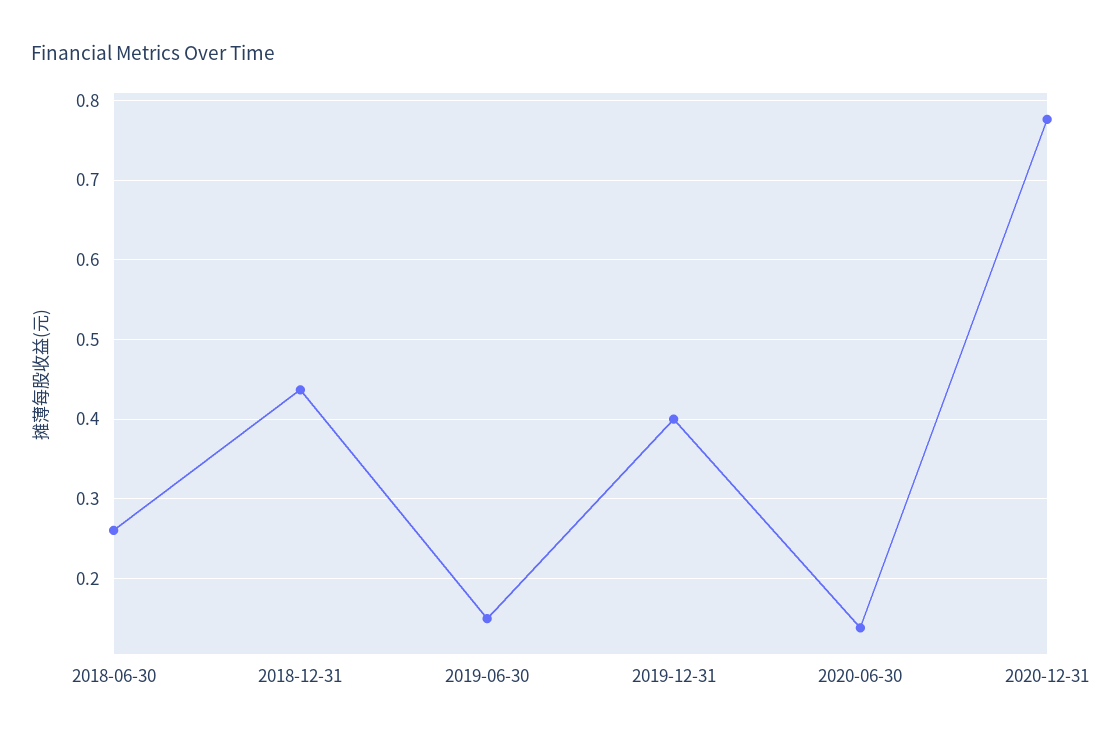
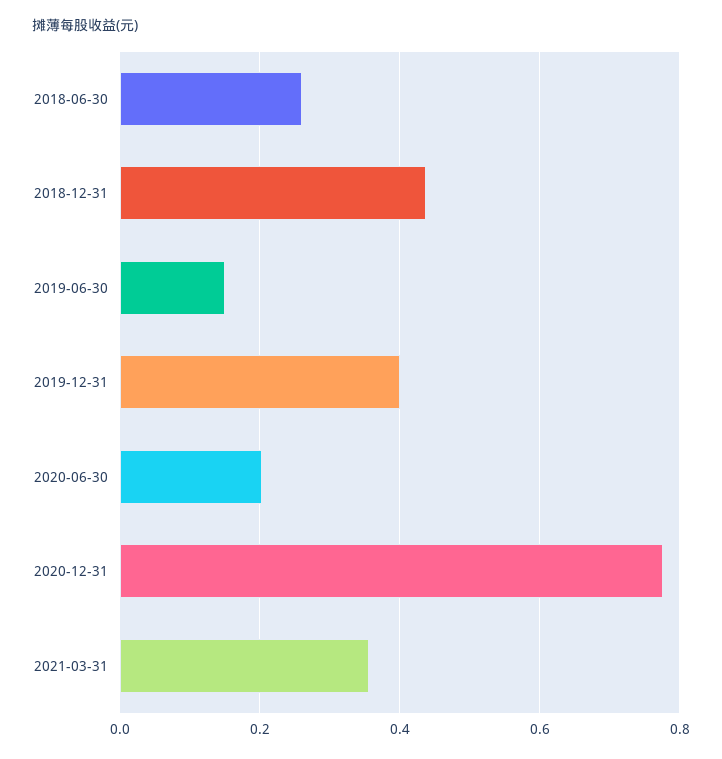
2020-06-30: 0.14 -> 0.2
2021-03-31: none -> 0.36

